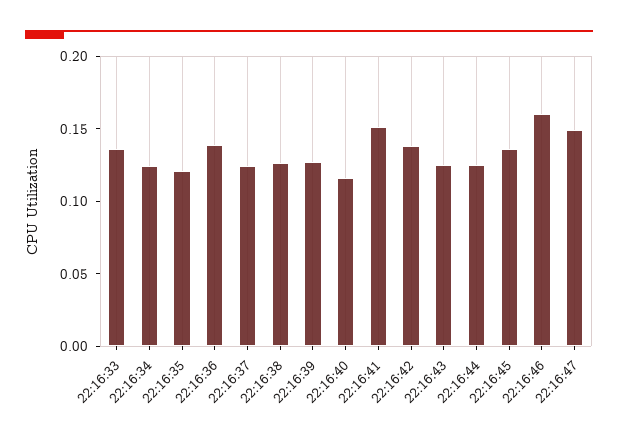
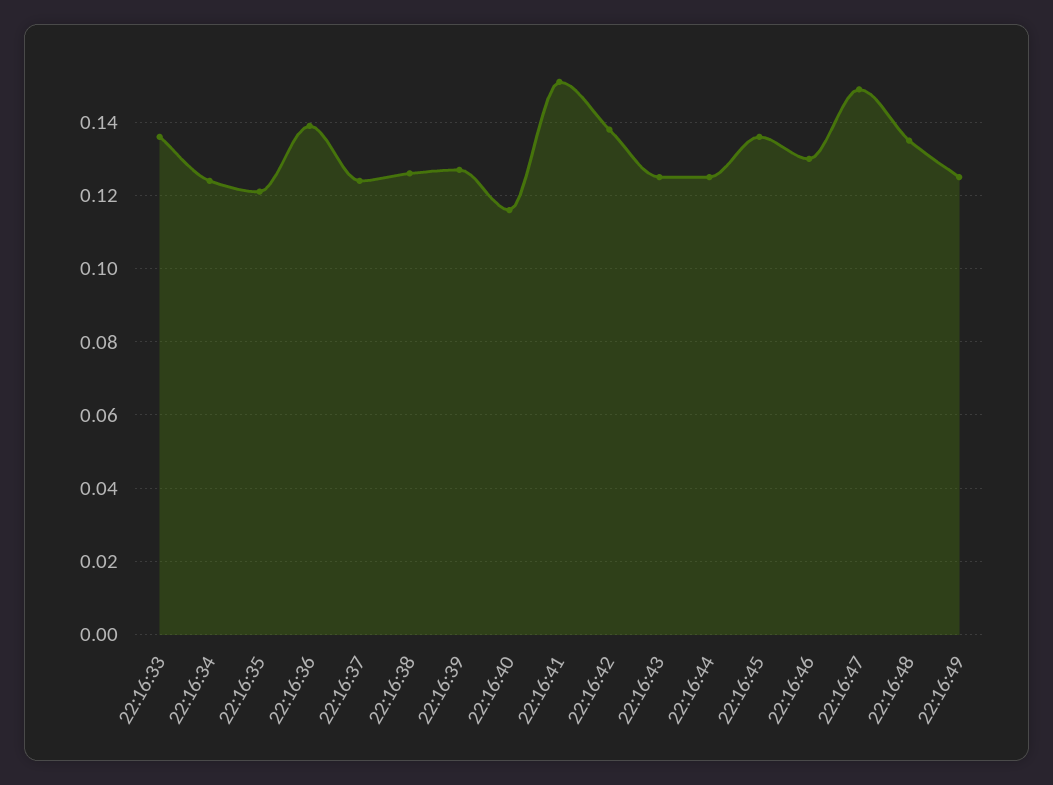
22:16:46: 0.16 -> 0.13
22:16:48: none -> 0.135
22:16:49: none -> 0.125

